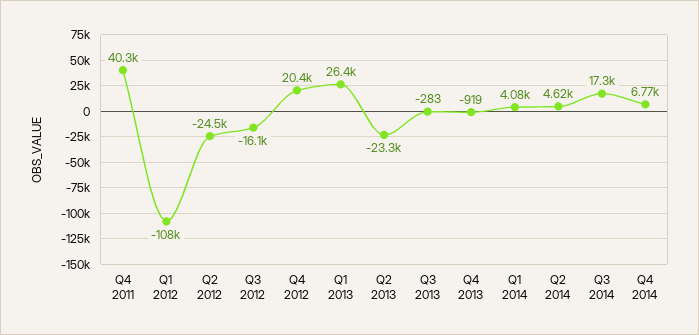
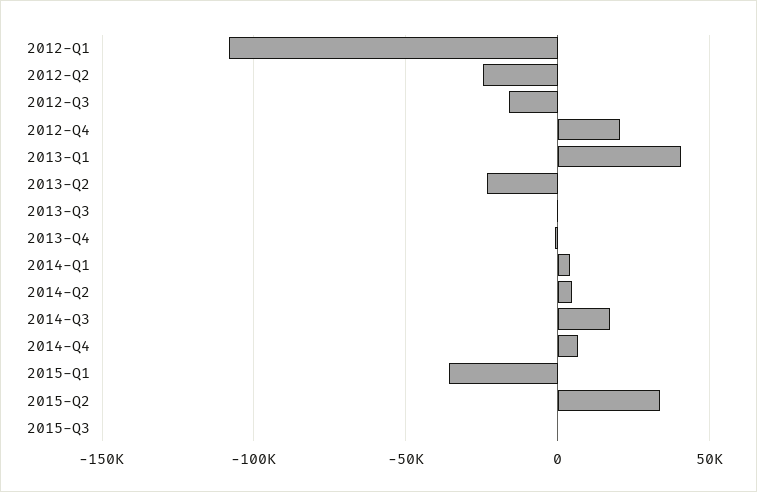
Q4 2011: 40300 -> none
Q1 2013: 26400 -> 40000
2015-Q1: none -> -35000
2015-Q2: none -> 35000
2015-Q3: none -> 0

